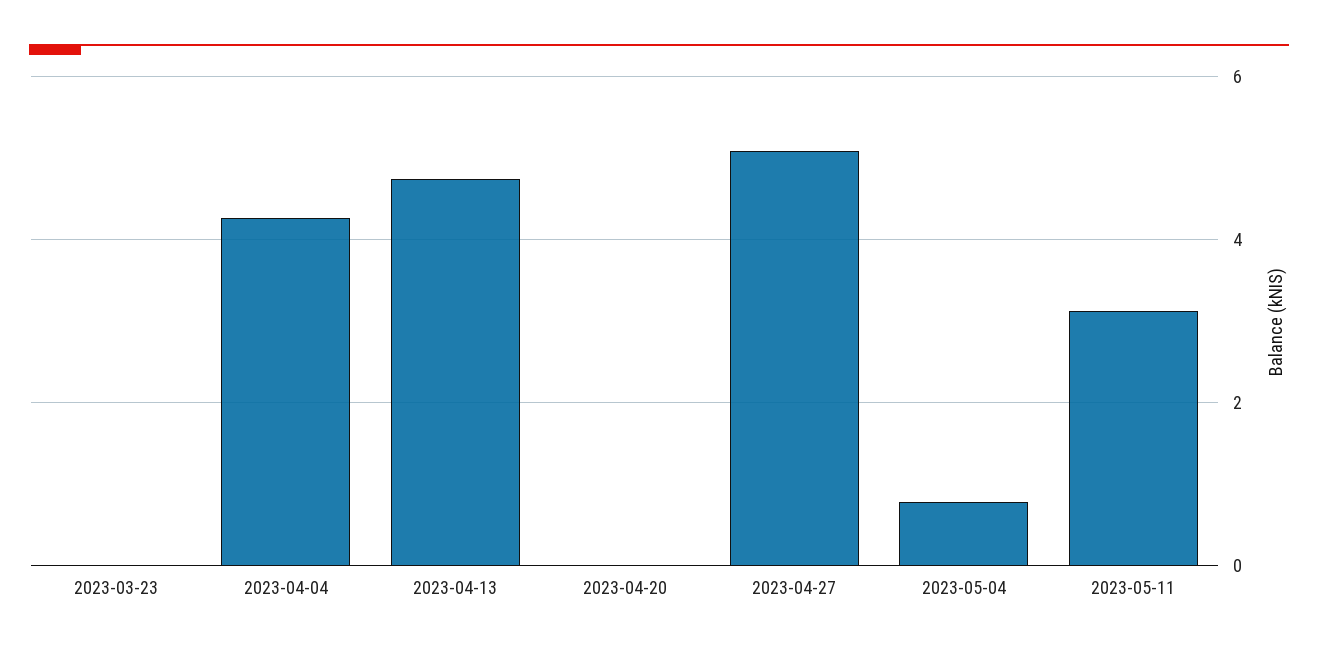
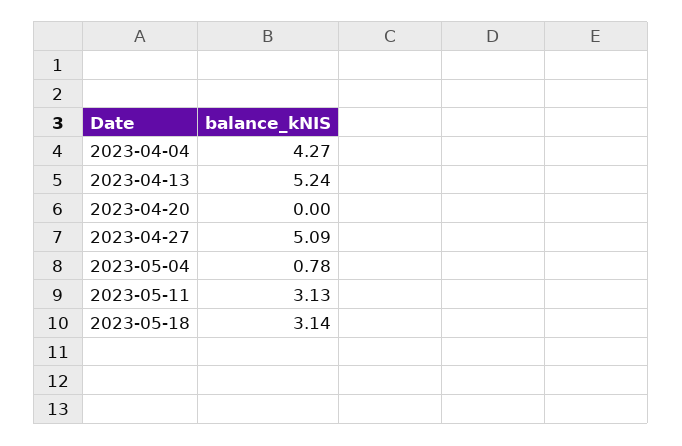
2023-03-23: 0 -> none
2023-04-13: 4.8 -> 5.24
2023-05-18: none -> 3.14

